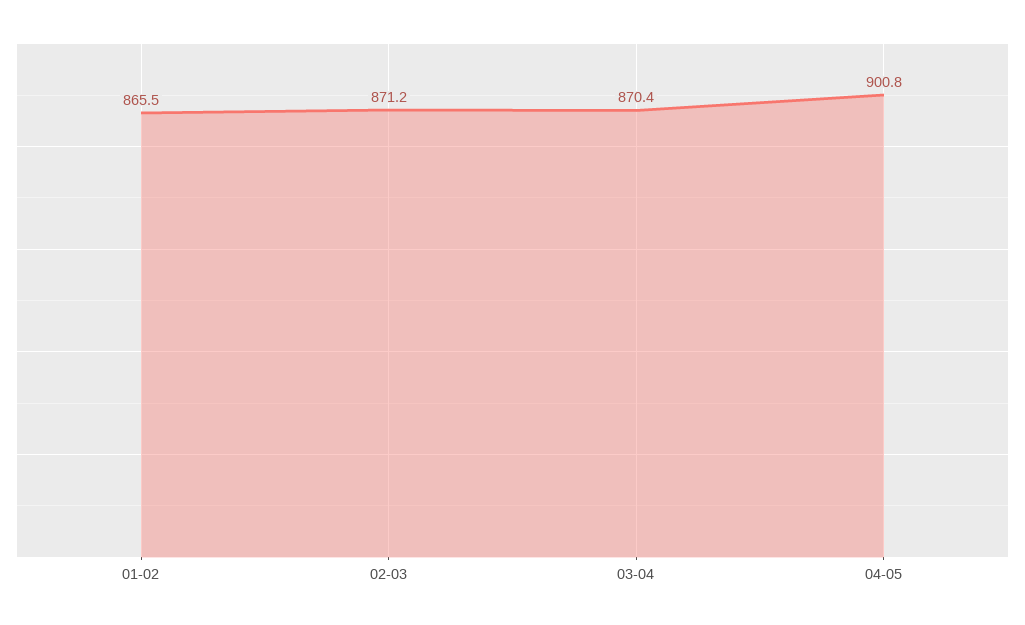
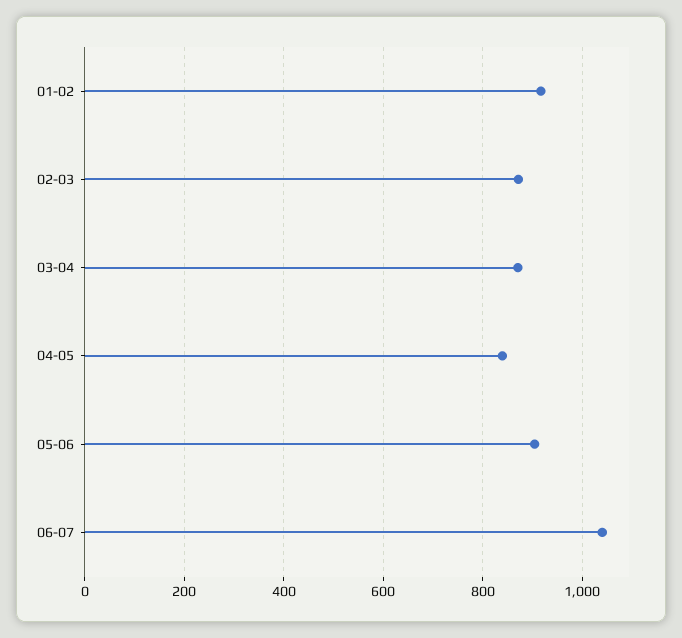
01-02: 865.5 -> 920
04-05: 900.8 -> 840
05-06: none -> 900
06-07: none -> 1040

